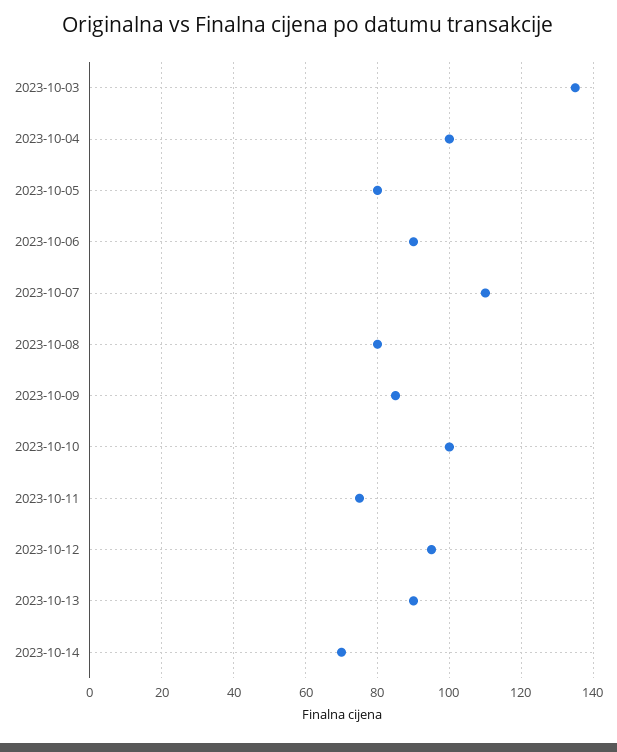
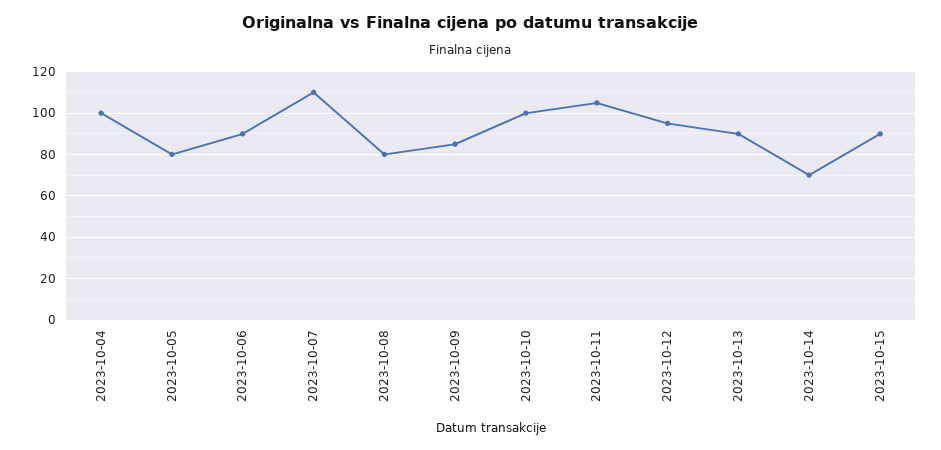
2023-10-03: 135 -> none
2023-10-11: 75 -> 105
2023-10-15: none -> 90

